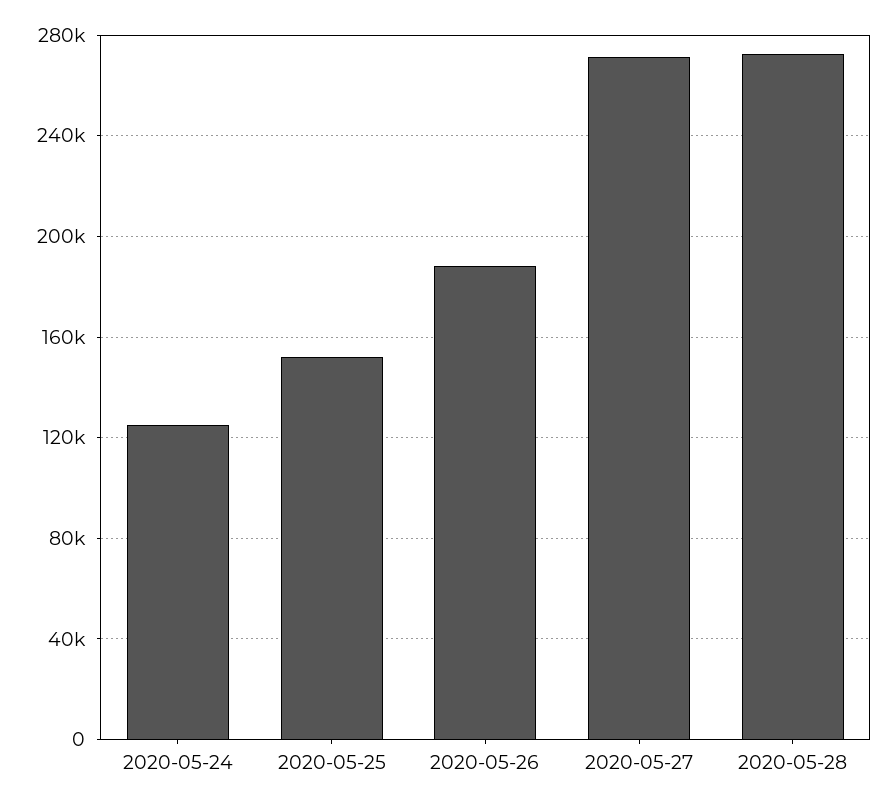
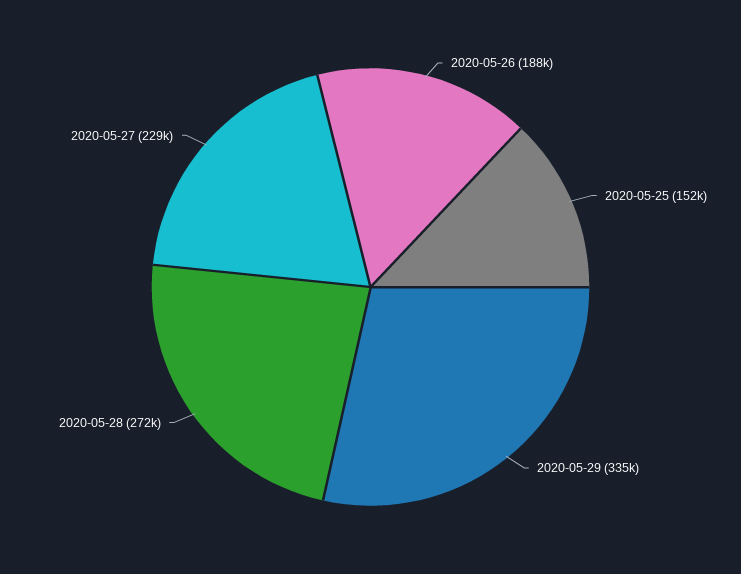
2020-05-24: 125000 -> none
2020-05-27: 270000 -> 229000
2020-05-29: none -> 335000

